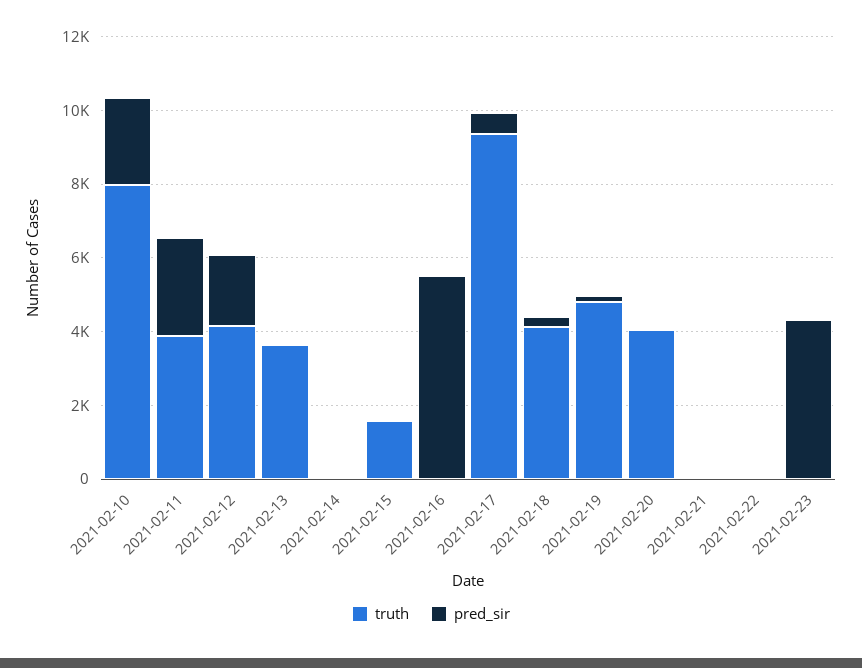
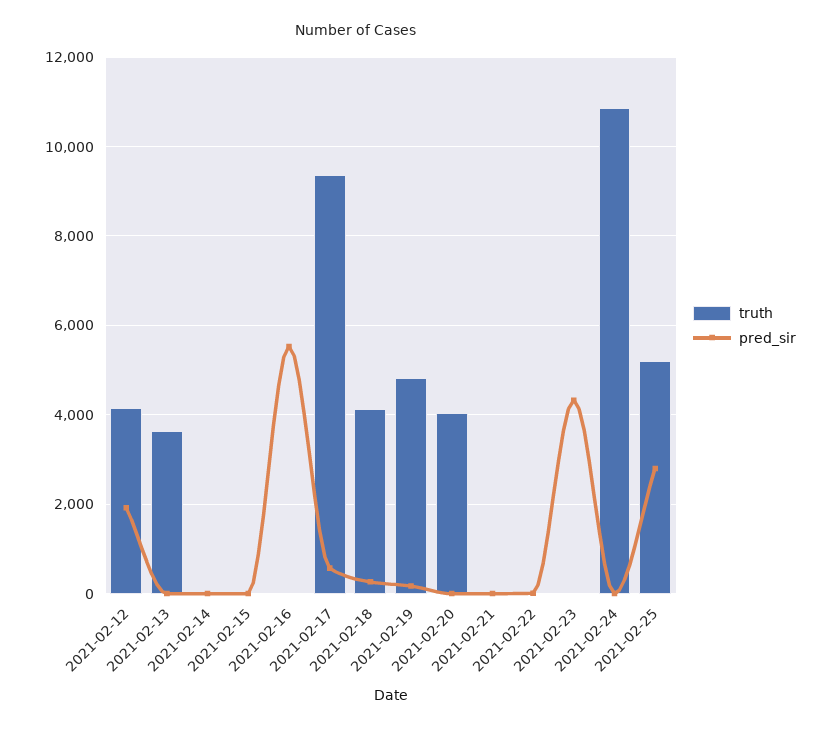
truth, 2021-02-10: 8000 -> none
pred_sir, 2021-02-10: 2500 -> none
truth, 2021-02-11: 4000 -> none
pred_sir, 2021-02-11: 2500 -> none
truth, 2021-02-15: 1500 -> 0
truth, 2021-02-24: none -> 10800
pred_sir, 2021-02-24: none -> 0
truth, 2021-02-25: none -> 5200
pred_sir, 2021-02-25: none -> 2800

